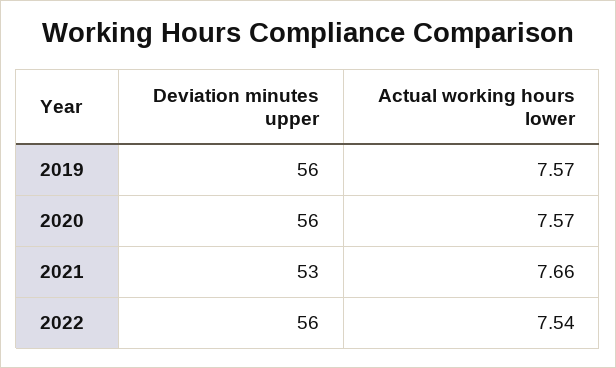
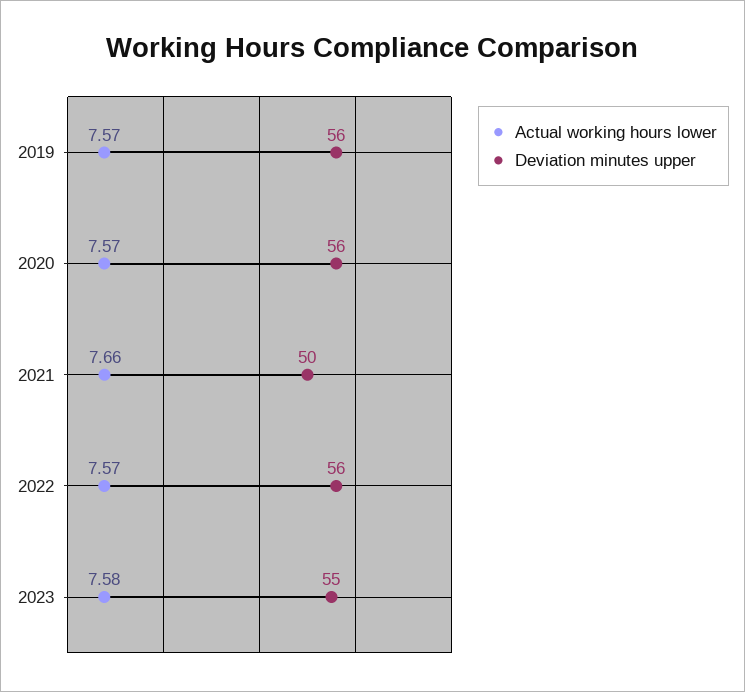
Deviation minutes upper, 2021: 53 -> 50
Actual working hours lower, 2022: 7.54 -> 7.57
Actual working hours lower, 2023: none -> 7.58
Deviation minutes upper, 2023: none -> 55

